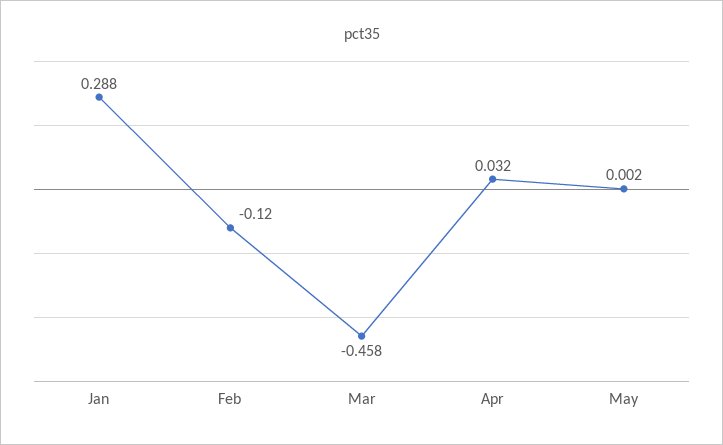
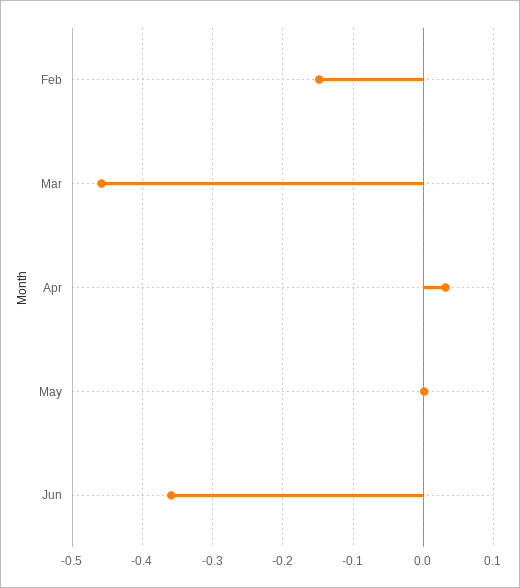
Jan: 0.288 -> none
Feb: -0.12 -> -0.15
Jun: none -> -0.36

